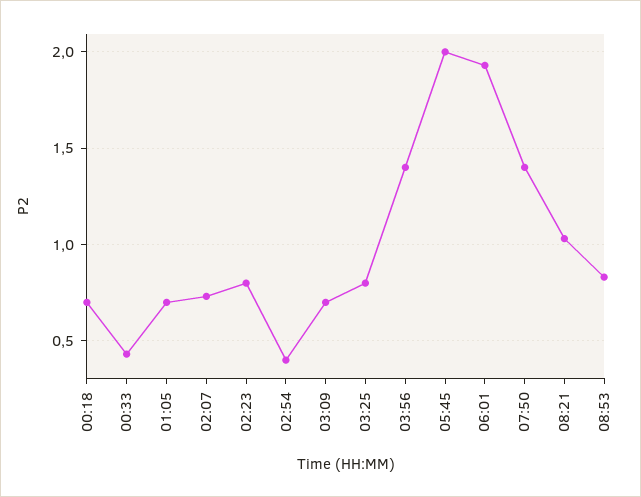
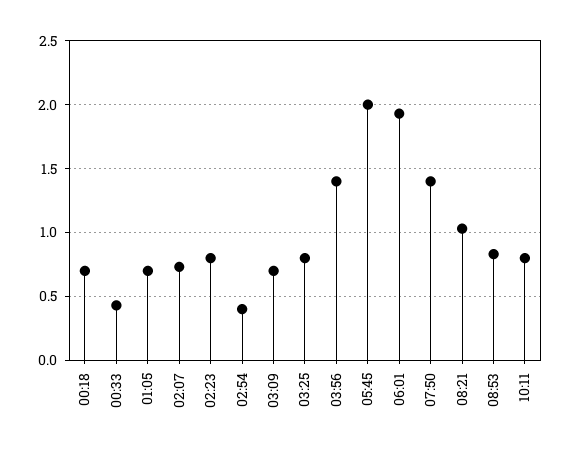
10:11: none -> 0.8

